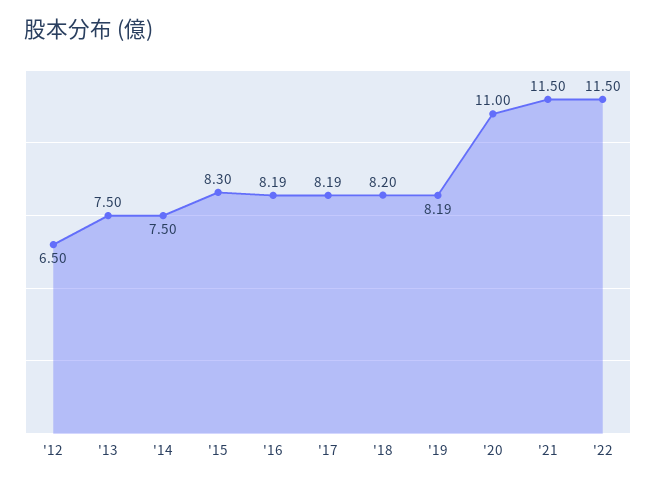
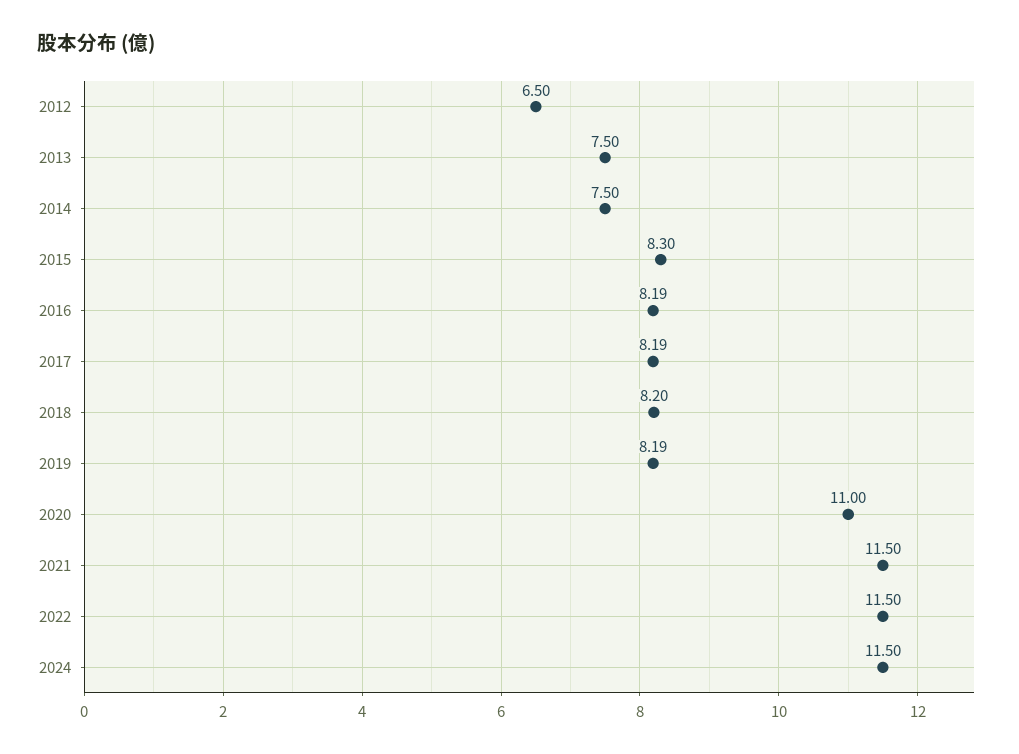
2024: none -> 11.5

